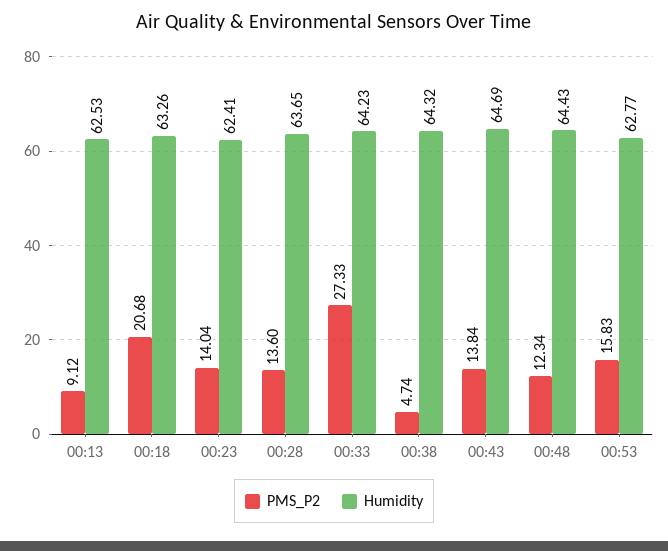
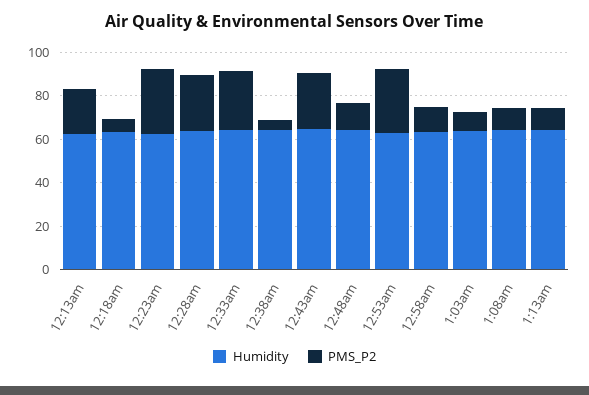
PMS_P2, 00:13: 9.12 -> 20
PMS_P2, 00:18: 20.68 -> 5
PMS_P2, 00:23: 14.04 -> 30
PMS_P2, 00:28: 13.6 -> 25
PMS_P2, 00:43: 13.84 -> 25
PMS_P2, 00:53: 15.83 -> 30
Humidity, 12:58am: none -> 65
PMS_P2, 12:58am: none -> 10
Humidity, 1:03am: none -> 65
PMS_P2, 1:03am: none -> 10
Humidity, 1:08am: none -> 65
PMS_P2, 1:08am: none -> 10
Humidity, 1:13am: none -> 65
PMS_P2, 1:13am: none -> 10

